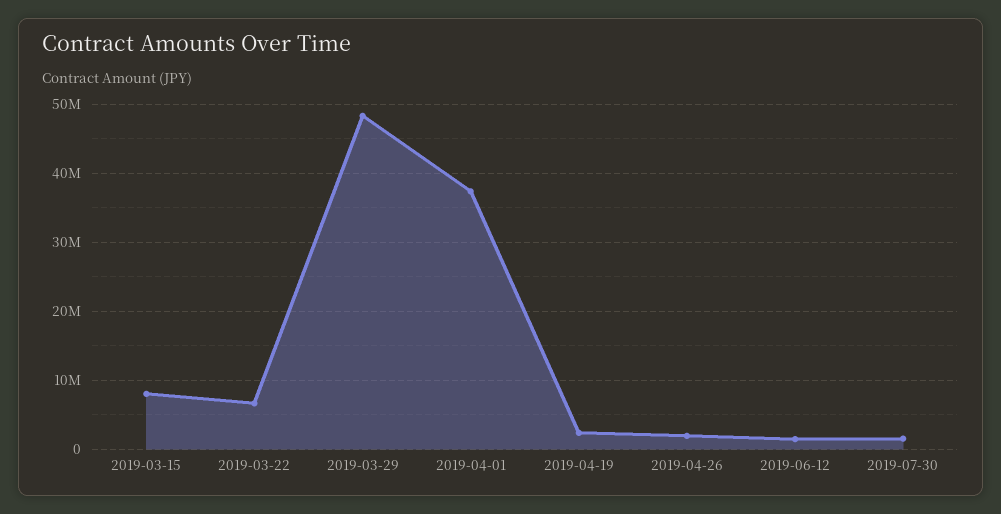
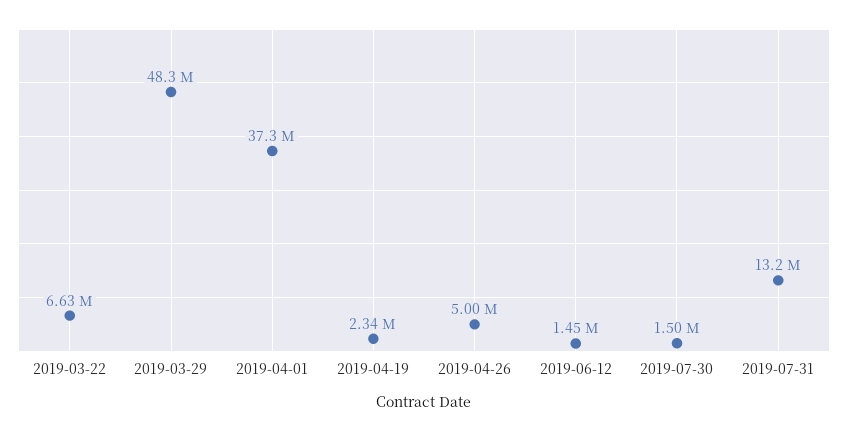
2019-03-15: 8000000 -> none
2019-04-26: 2000000 -> 5000000
2019-07-31: none -> 13200000

